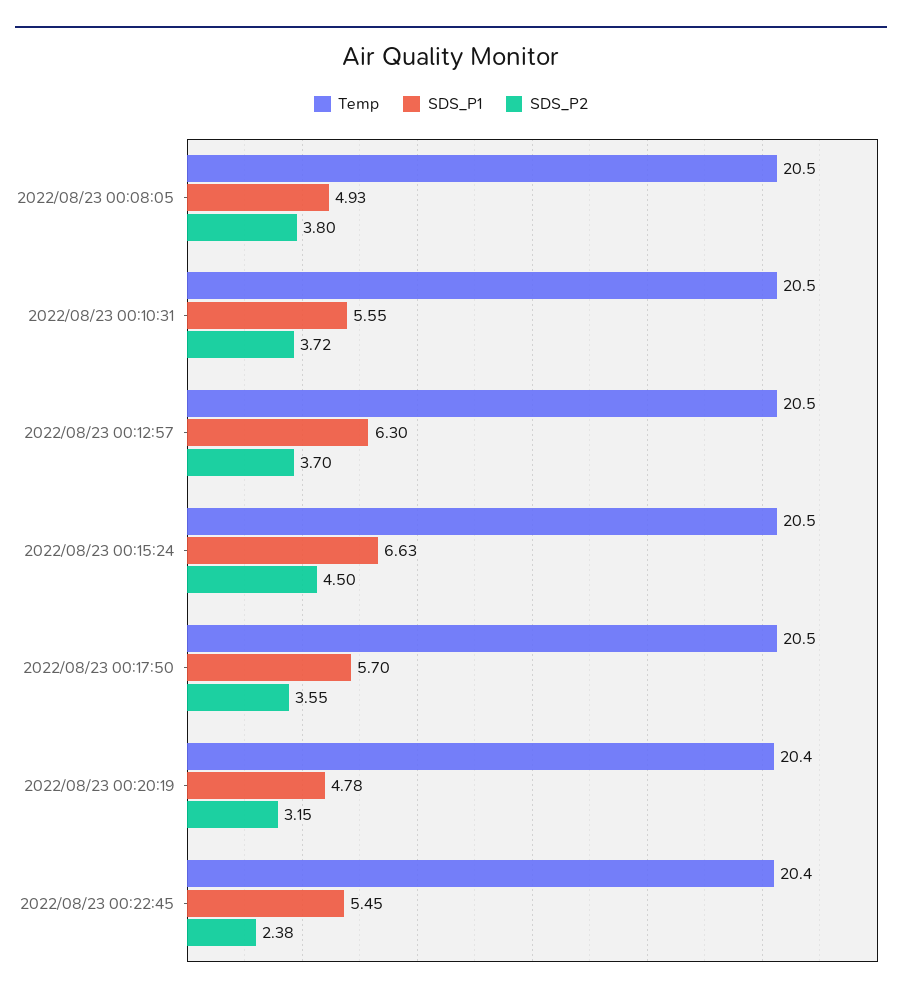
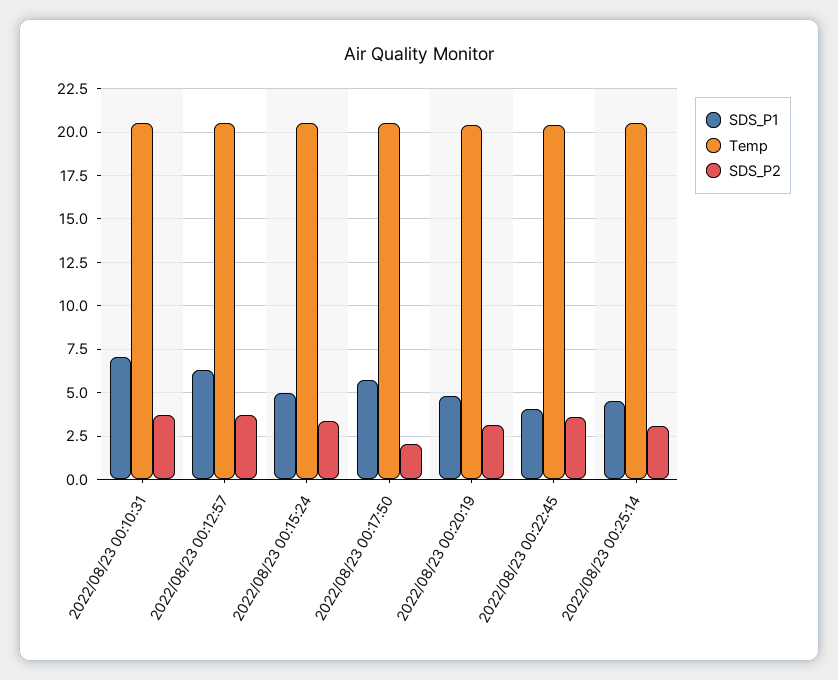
Temp, 2022/08/23 00:08:05: 20.5 -> none
SDS_P1, 2022/08/23 00:08:05: 4.93 -> none
SDS_P2, 2022/08/23 00:08:05: 3.8 -> none
SDS_P1, 2022/08/23 00:10:31: 5.55 -> 7
SDS_P1, 2022/08/23 00:15:24: 6.63 -> 5
SDS_P2, 2022/08/23 00:15:24: 4.5 -> 3.5
SDS_P2, 2022/08/23 00:17:50: 3.55 -> 2
SDS_P1, 2022/08/23 00:22:45: 5.45 -> 4
SDS_P2, 2022/08/23 00:22:45: 2.38 -> 3.5
SDS_P1, 2022/08/23 00:25:14: none -> 4.5
Temp, 2022/08/23 00:25:14: none -> 20.5
SDS_P2, 2022/08/23 00:25:14: none -> 3

